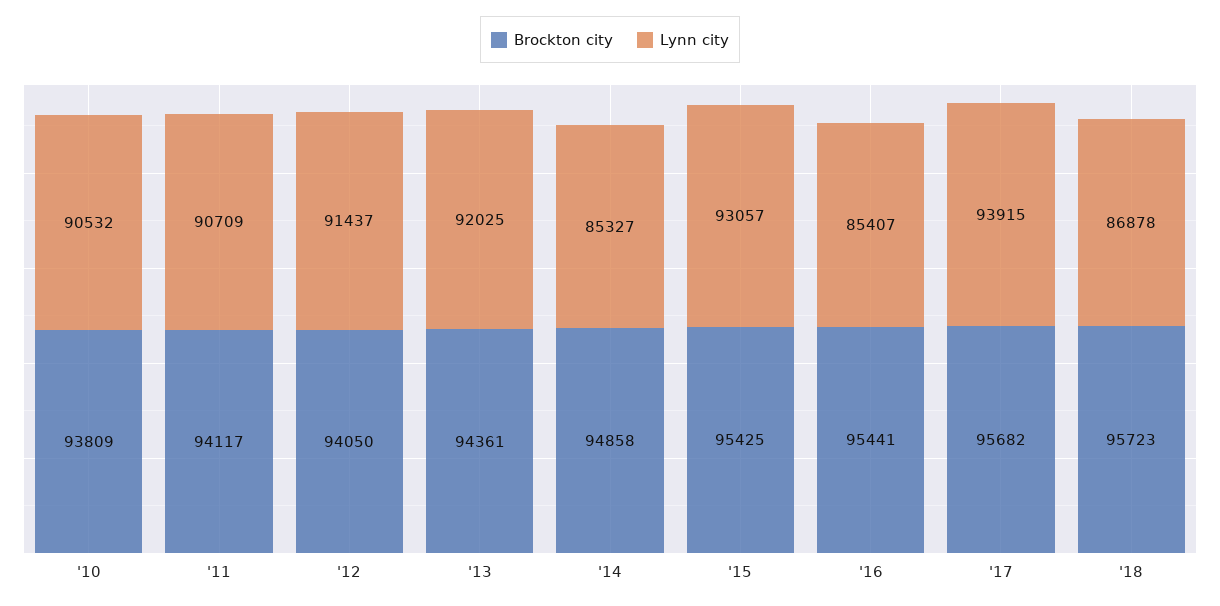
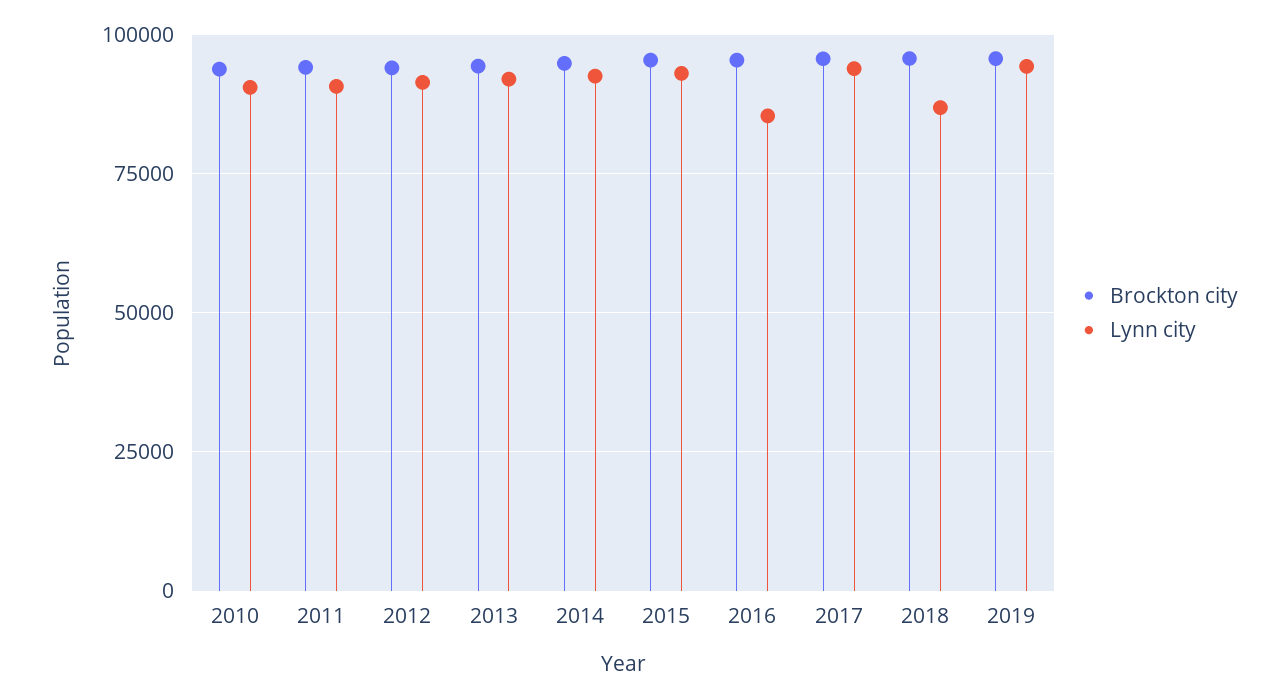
Lynn city, '14: 85327 -> 92500
Brockton city, 2019: none -> 95000
Lynn city, 2019: none -> 95000

